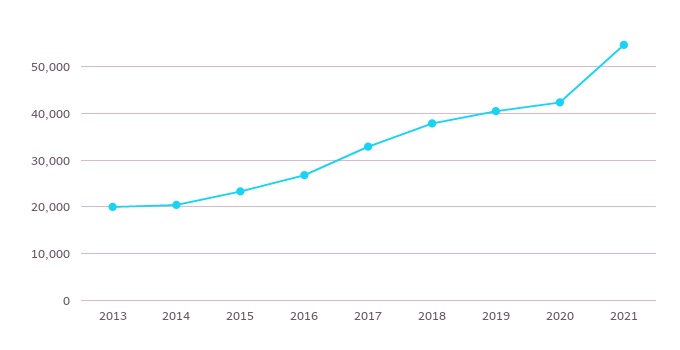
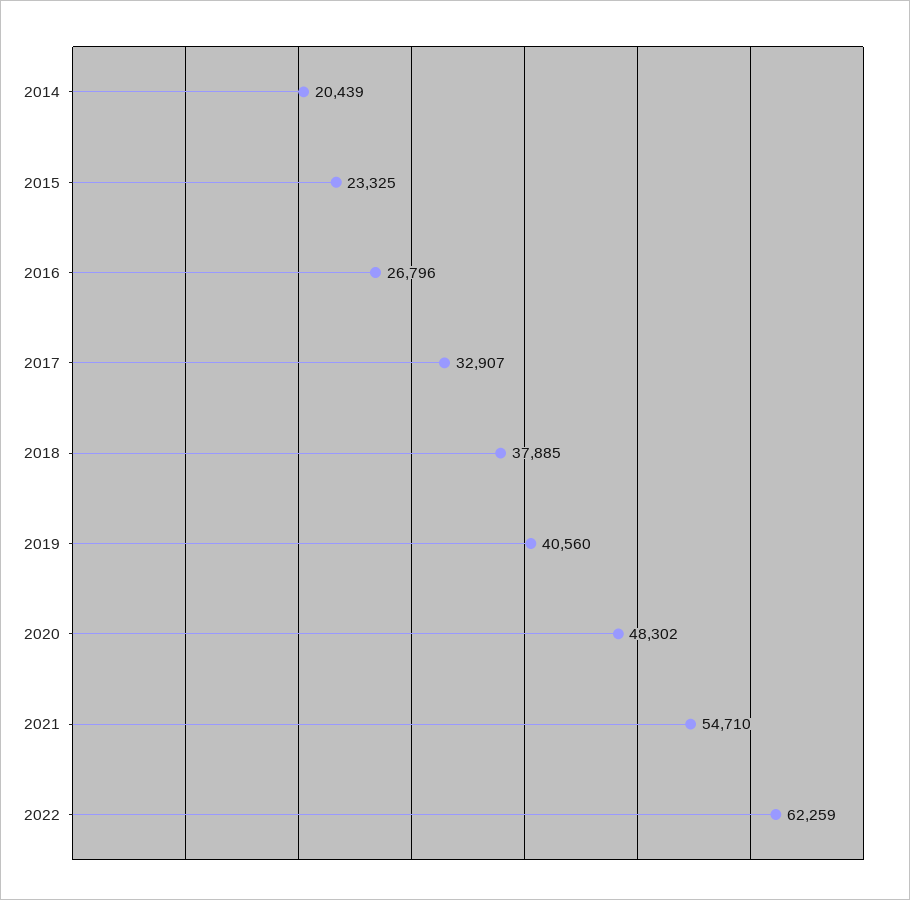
2013: 20000 -> none
2020: 42000 -> 48302
2022: none -> 62259

